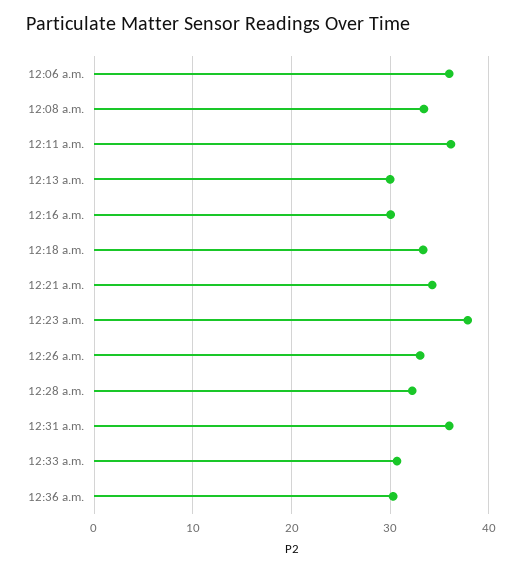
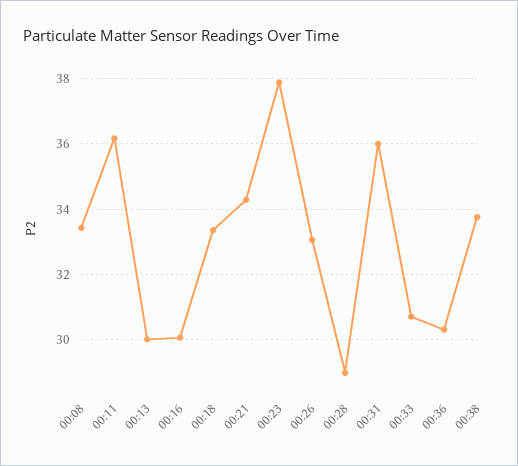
12:06 a.m.: 36 -> none
12:28 a.m.: 32 -> 29
00:38: none -> 33.8

